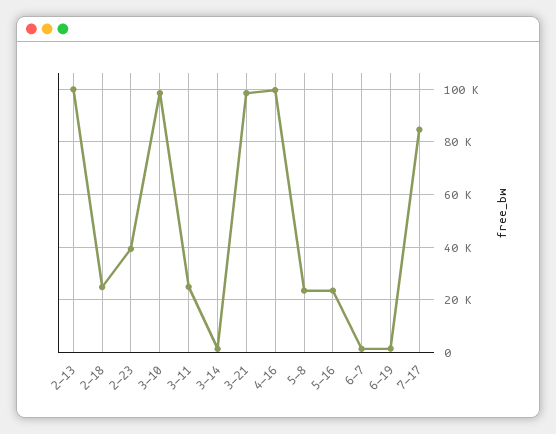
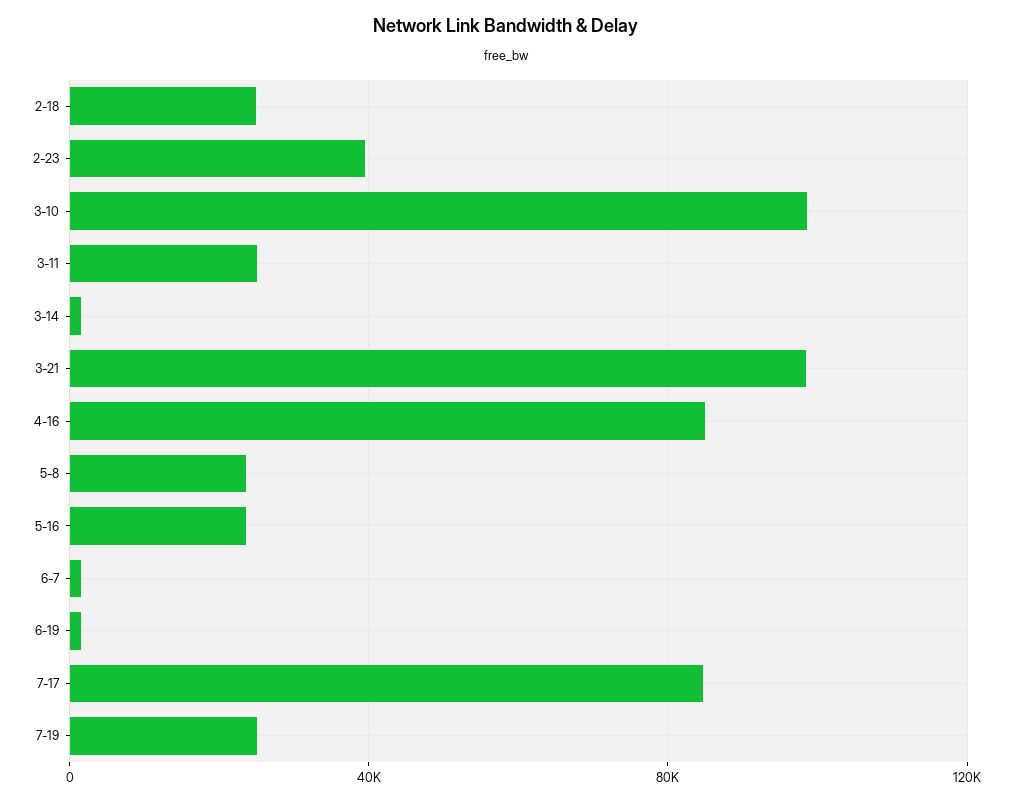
2-13: 100000 -> none
4-16: 100000 -> 85000
7-19: none -> 25000

